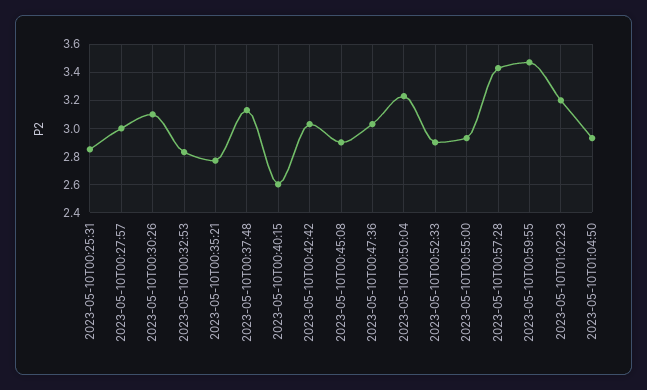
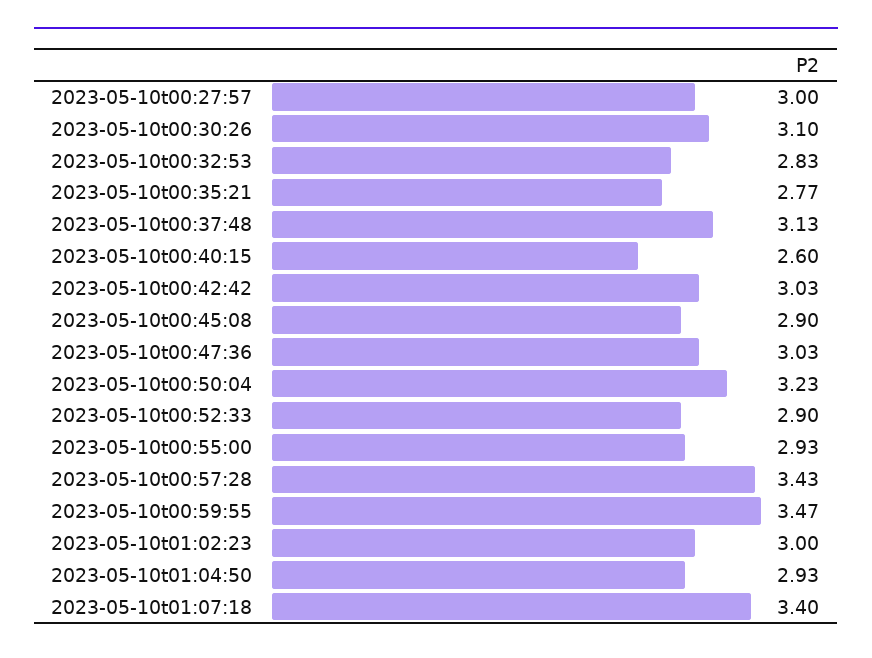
2023-05-10T00:25:31: 2.85 -> none
2023-05-10T01:02:23: 3.2 -> 3
2023-05-10t01:07:18: none -> 3.4

